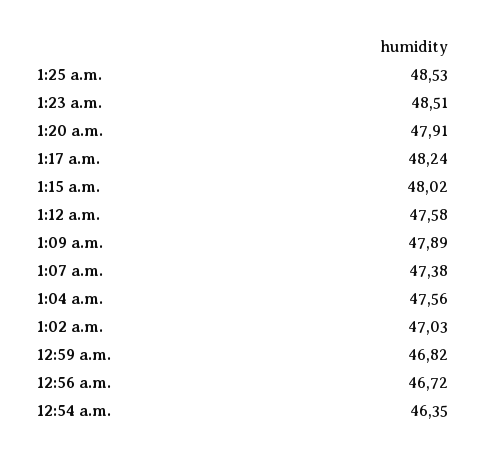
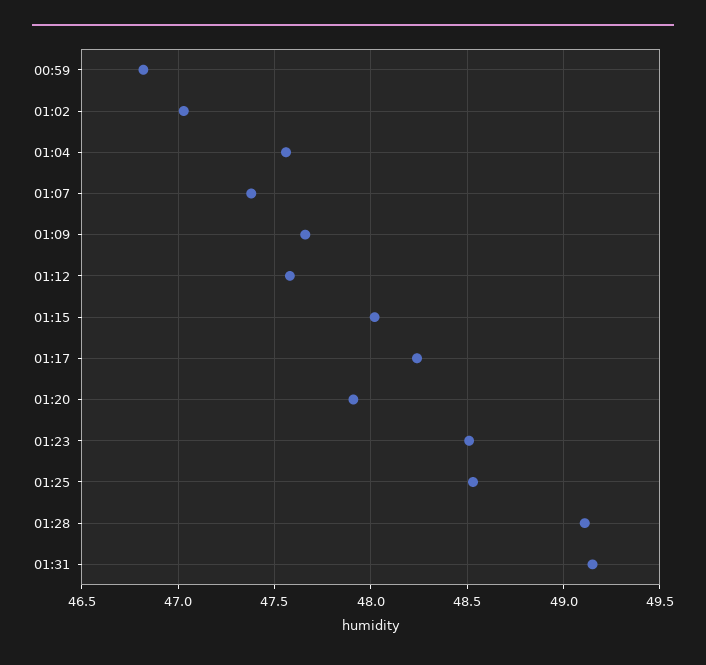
1:09 a.m.: 47.89 -> 47.65
12:56 a.m.: 46.72 -> none
12:54 a.m.: 46.35 -> none
01:28: none -> 49.1
01:31: none -> 49.15

